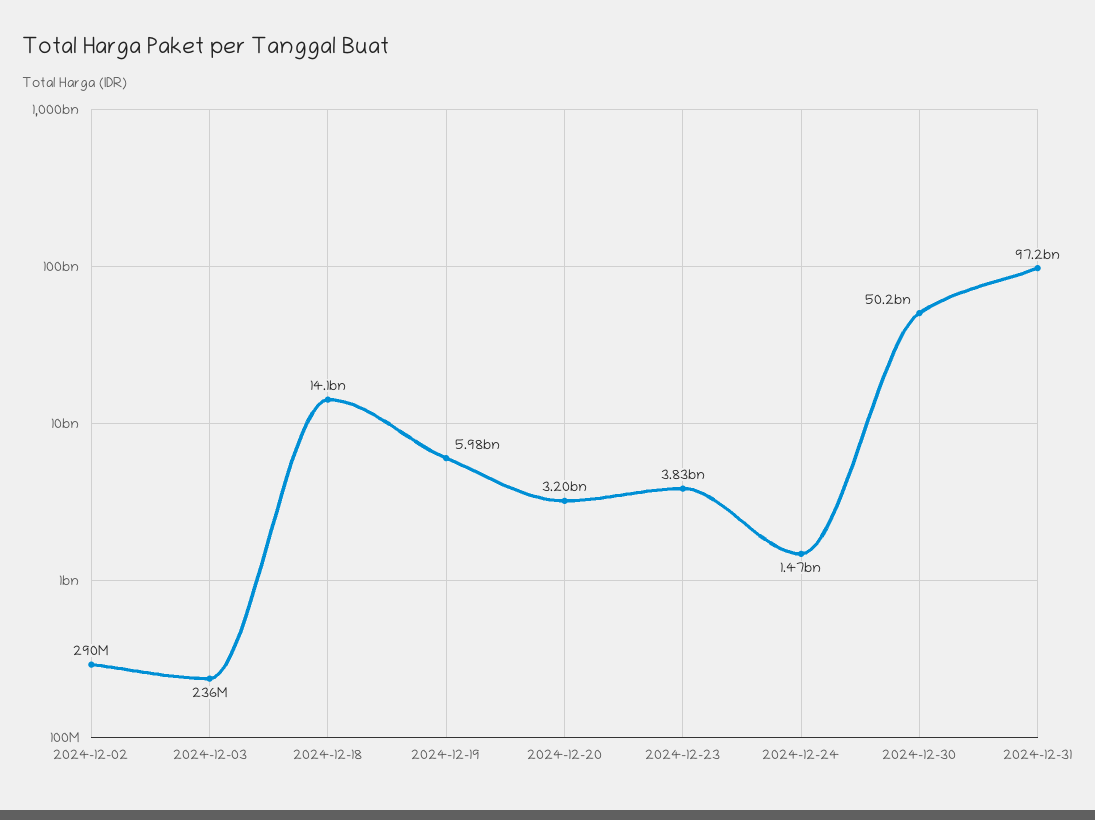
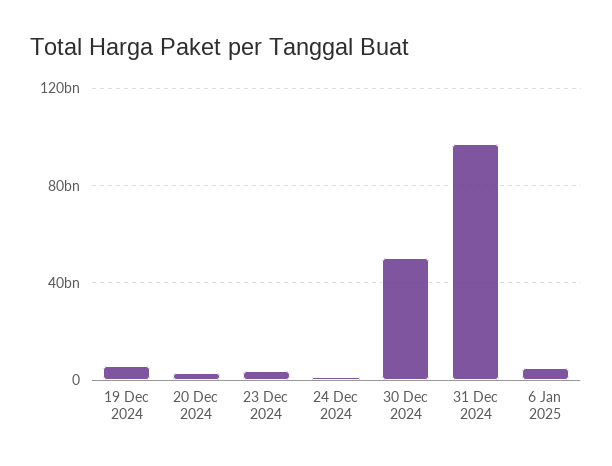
2024-12-02: 290000000 -> none
2024-12-03: 236000000 -> none
2024-12-18: 14100000000 -> none
6 Jan 2025: none -> 5000000000

